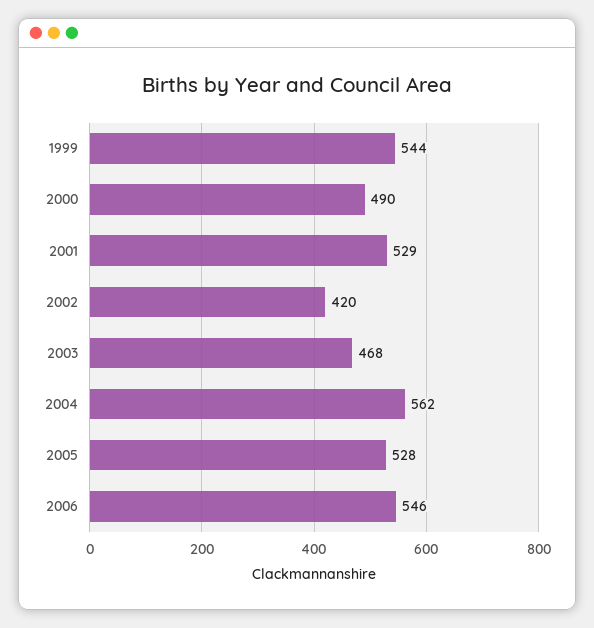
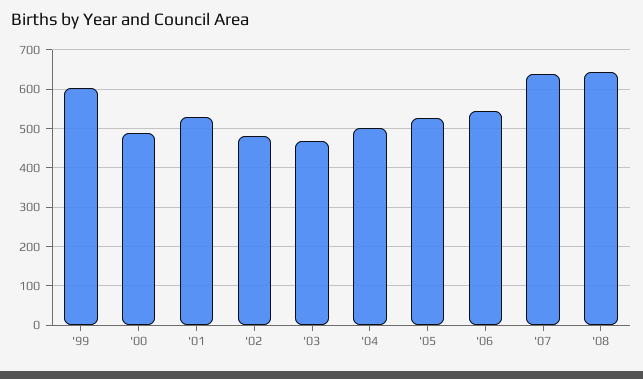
1999: 544 -> 600
2002: 420 -> 480
2004: 562 -> 500
'07: none -> 640
'08: none -> 640

